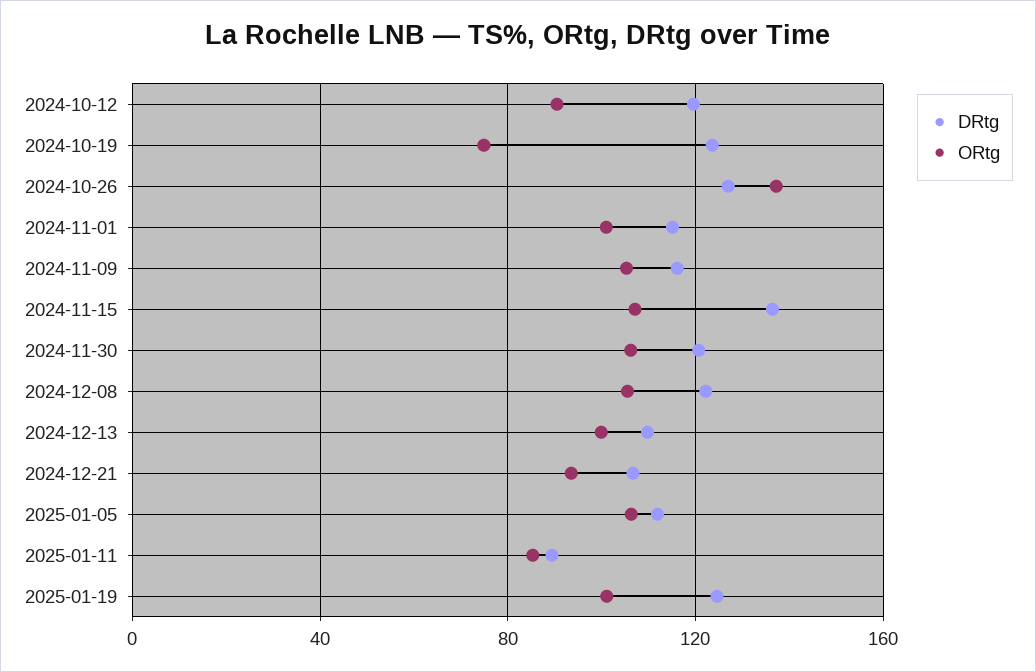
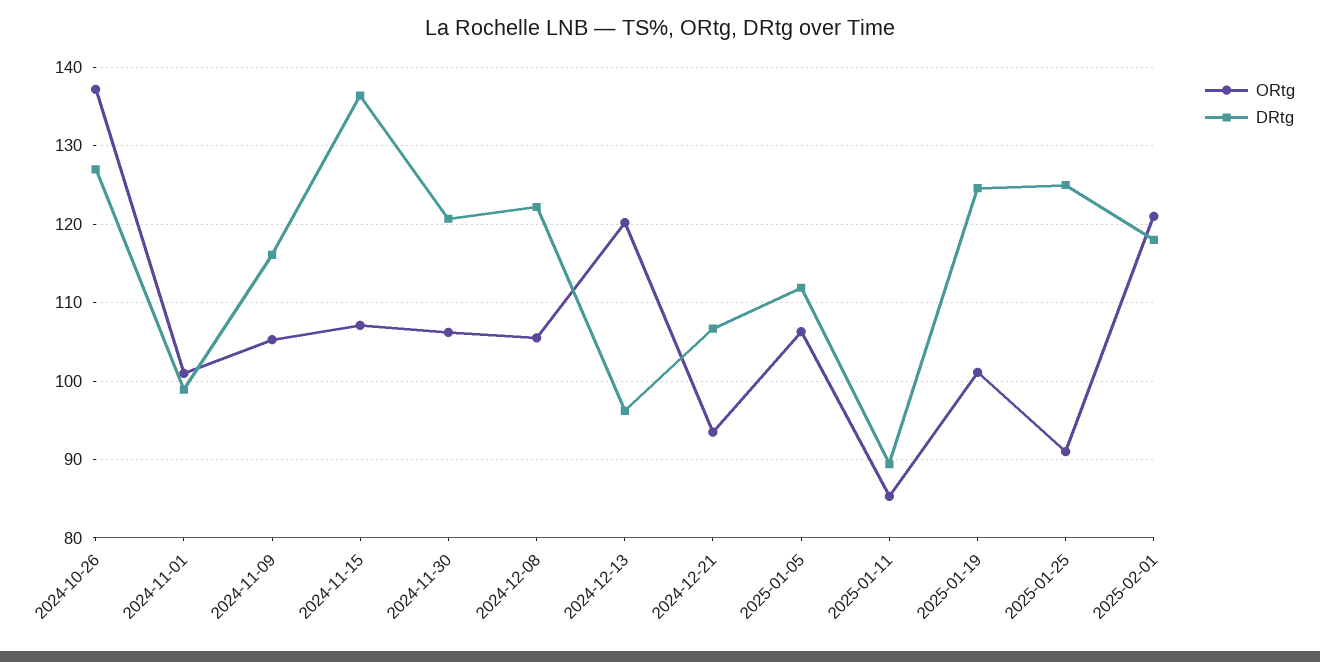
DRtg, 2024-10-12: 120 -> none
ORtg, 2024-10-12: 90 -> none
DRtg, 2024-10-19: 125 -> none
ORtg, 2024-10-19: 75 -> none
DRtg, 2024-11-01: 115 -> 99
DRtg, 2024-12-13: 110 -> 96
ORtg, 2024-12-13: 100 -> 120
ORtg, 2025-01-25: none -> 91
DRtg, 2025-01-25: none -> 125
ORtg, 2025-02-01: none -> 121
DRtg, 2025-02-01: none -> 118

